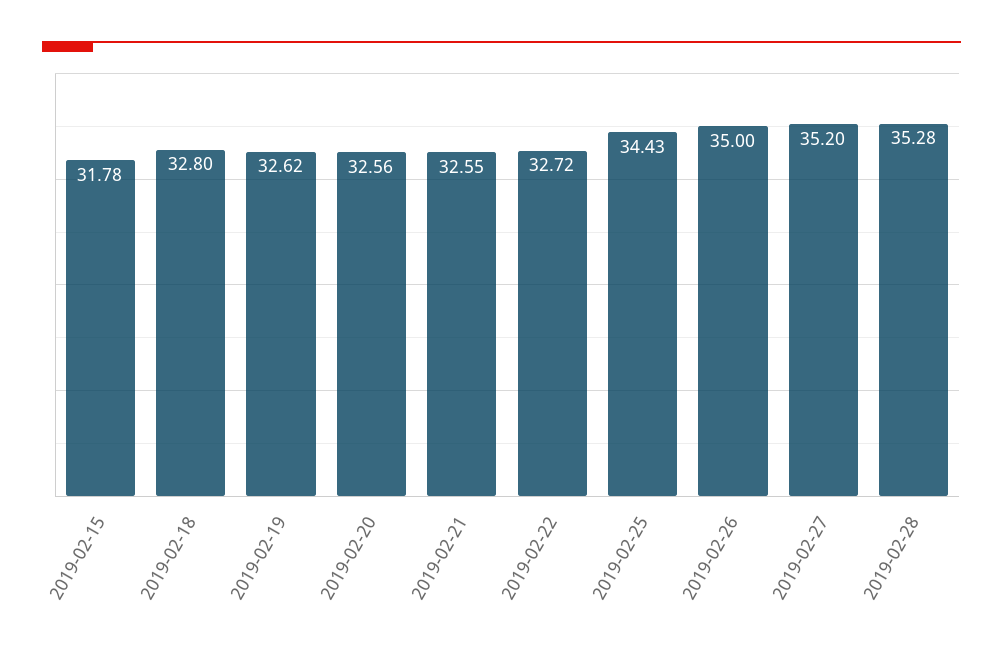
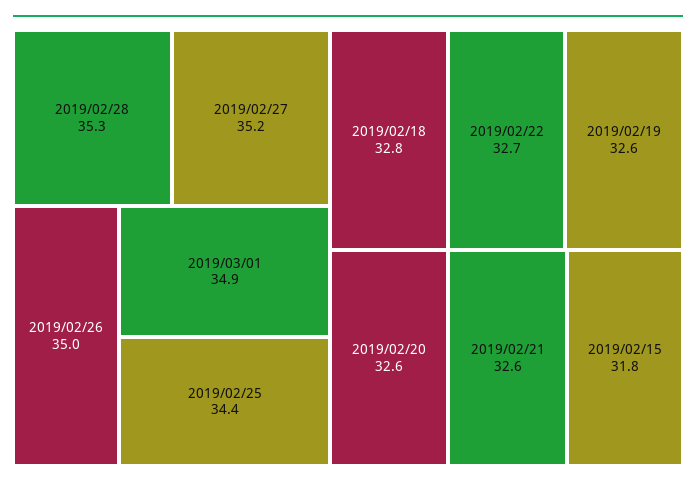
2019/03/01: none -> 34.9

